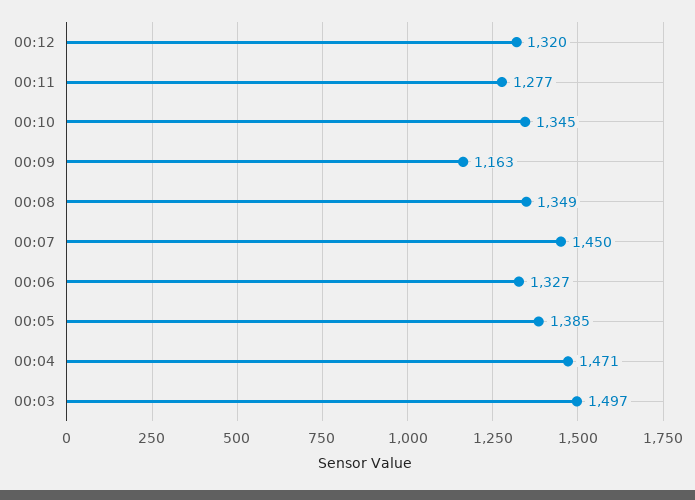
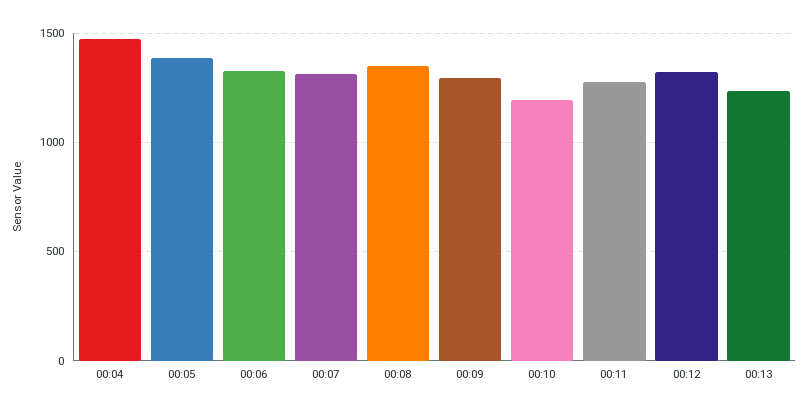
00:10: 1345 -> 1200
00:09: 1163 -> 1300
00:07: 1450 -> 1300
00:03: 1497 -> none
00:13: none -> 1250

